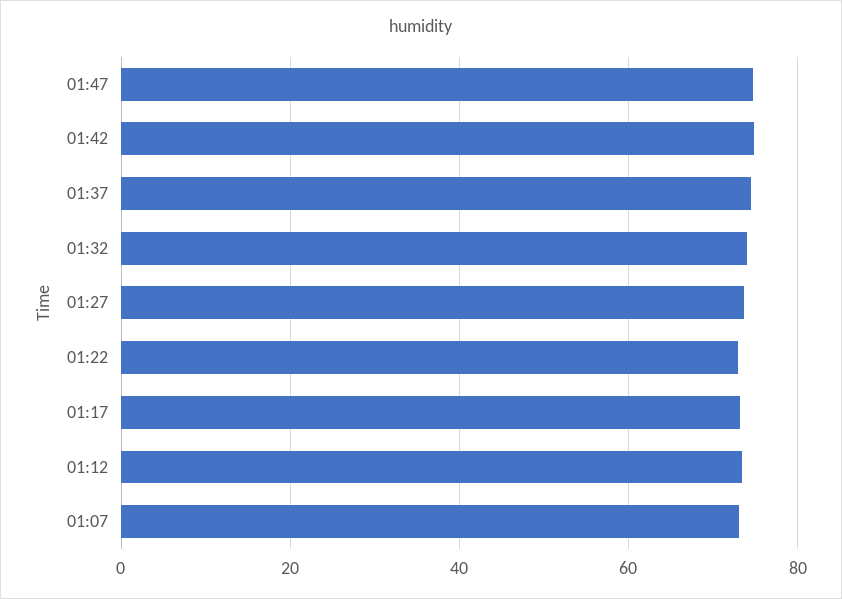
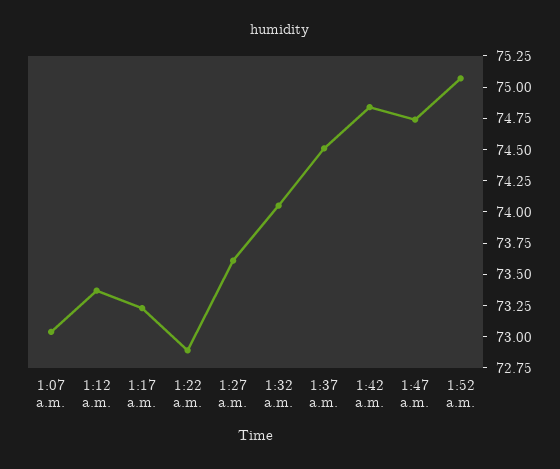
1:52 a.m.: none -> 75

